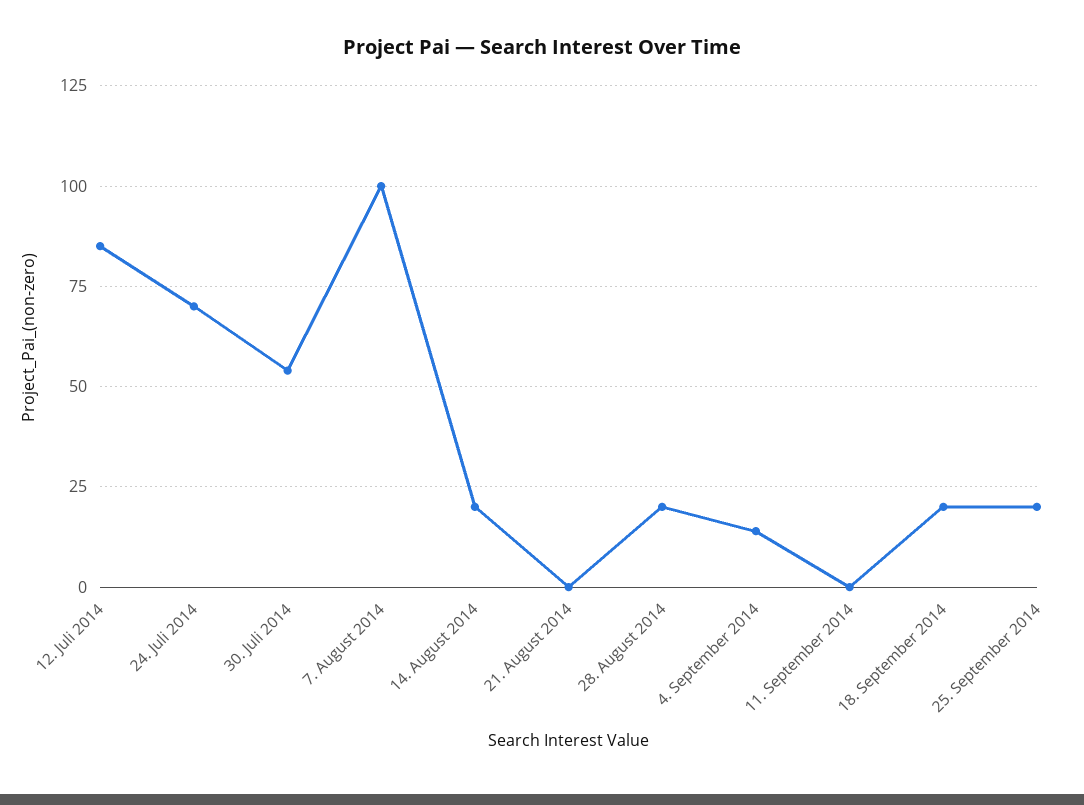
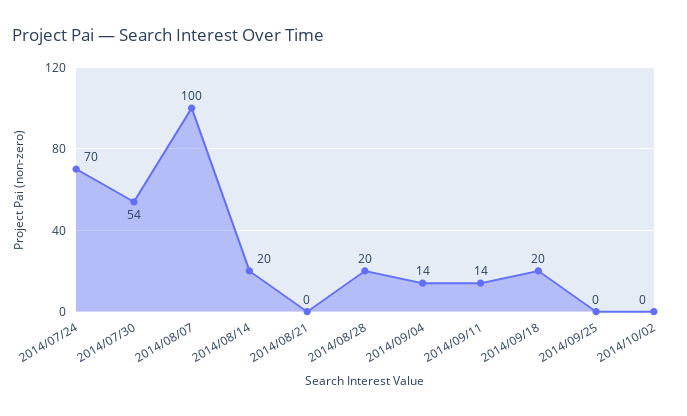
12. Juli 2014: 85 -> none
11. September 2014: 0 -> 14
25. September 2014: 20 -> 0
2014/10/02: none -> 0

